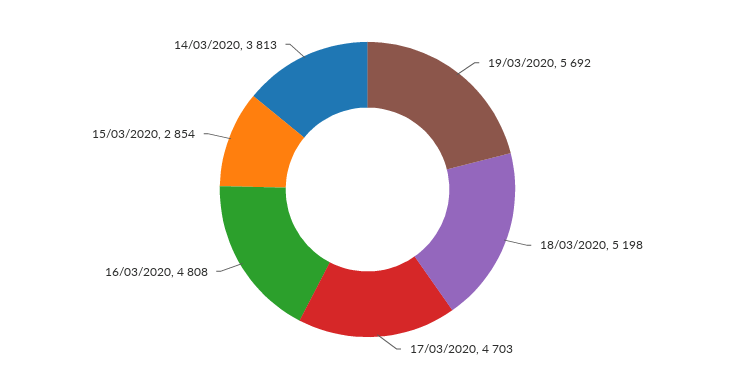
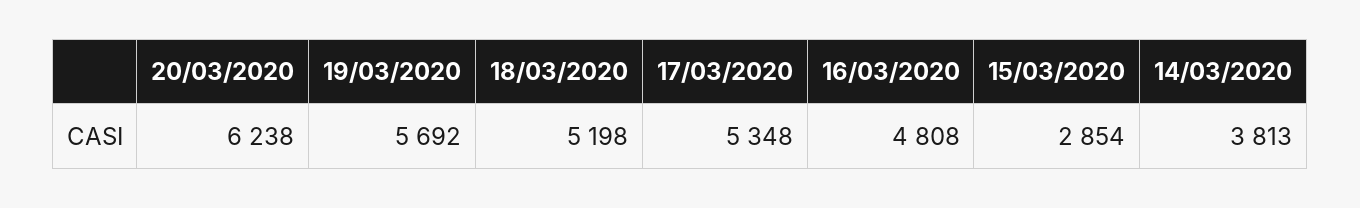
17/03/2020: 4703 -> 5348
20/03/2020: none -> 6238

